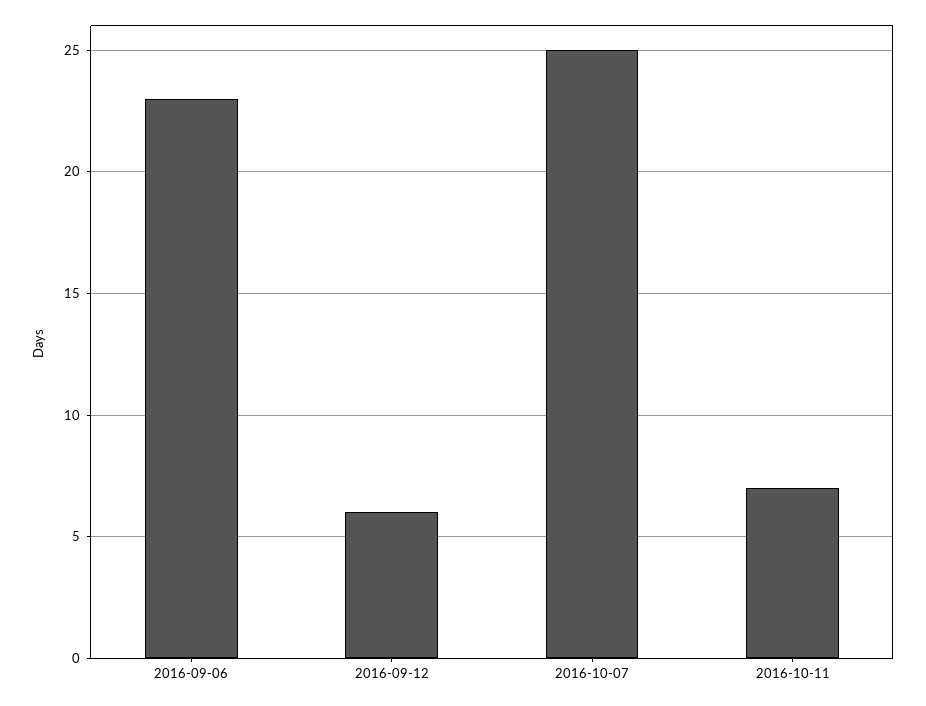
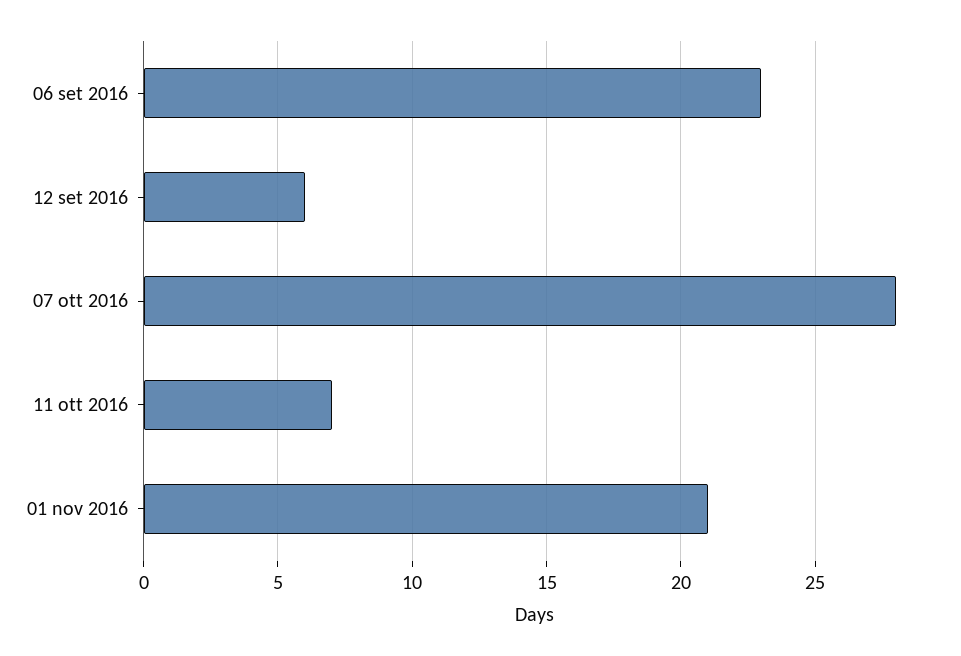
2016-10-07: 25 -> 28
01 nov 2016: none -> 21

